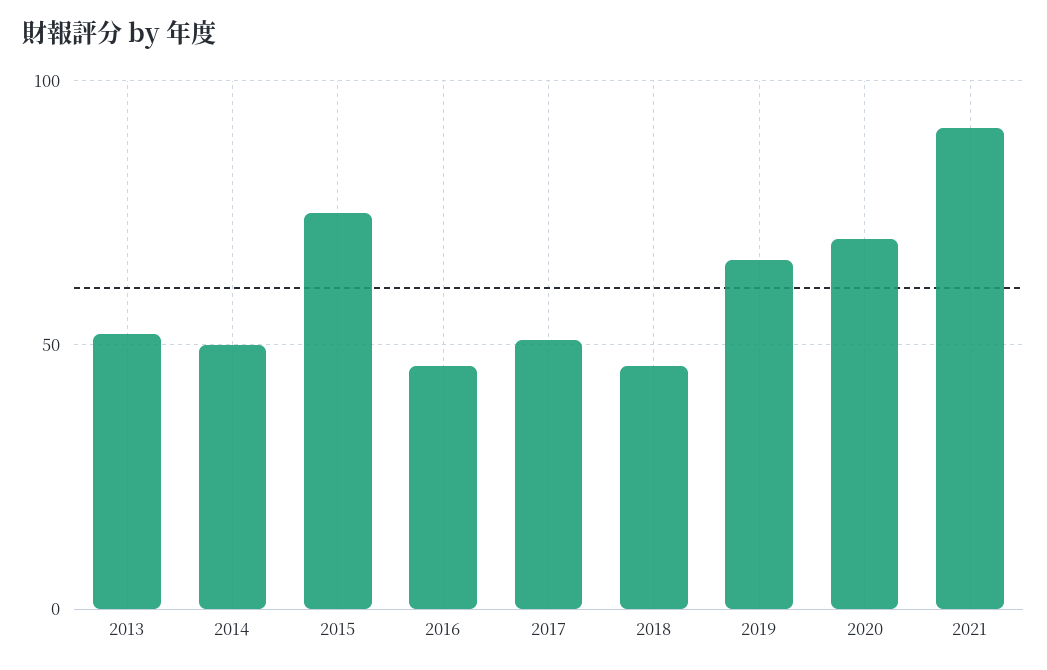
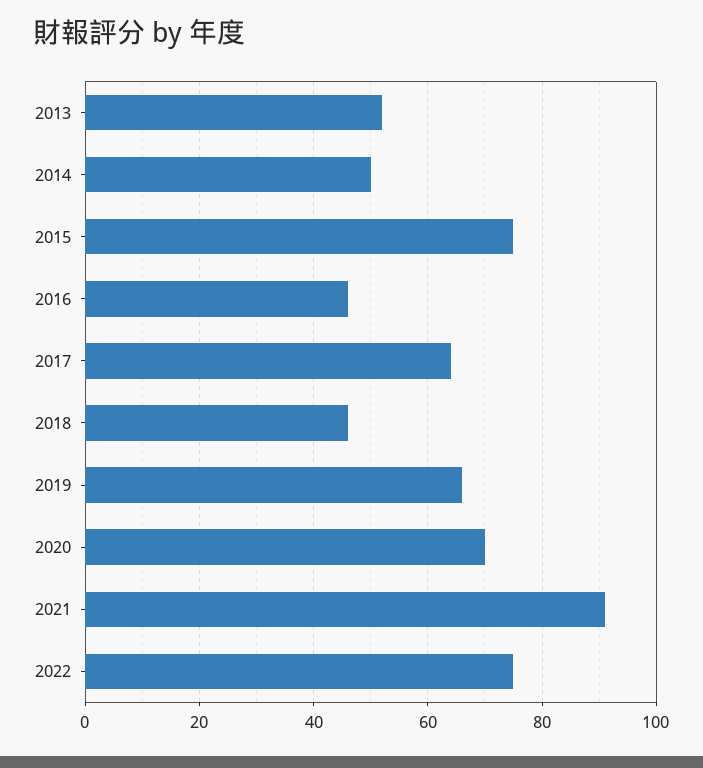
2017: 50 -> 65
2022: none -> 75

